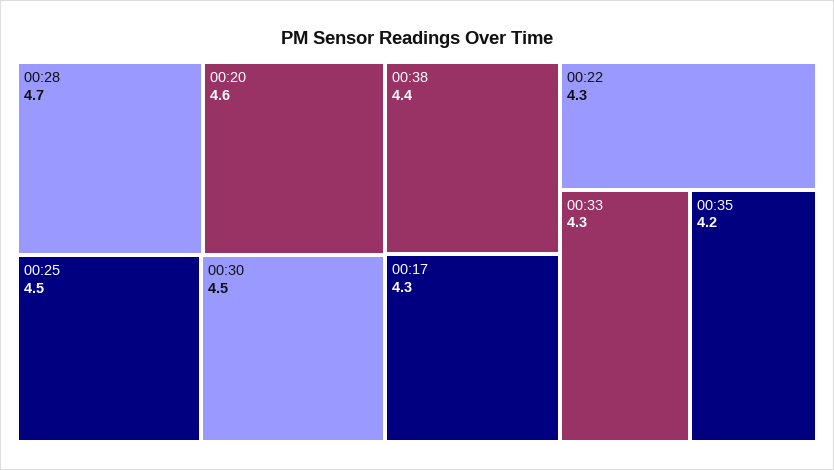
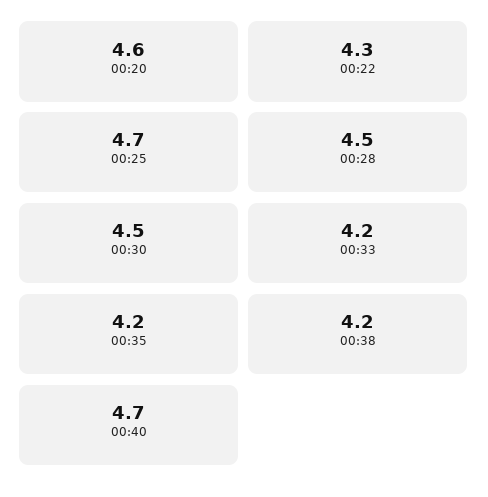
00:28: 4.7 -> 4.5
00:25: 4.5 -> 4.7
00:38: 4.4 -> 4.2
00:17: 4.3 -> none
00:33: 4.3 -> 4.2
00:40: none -> 4.7

